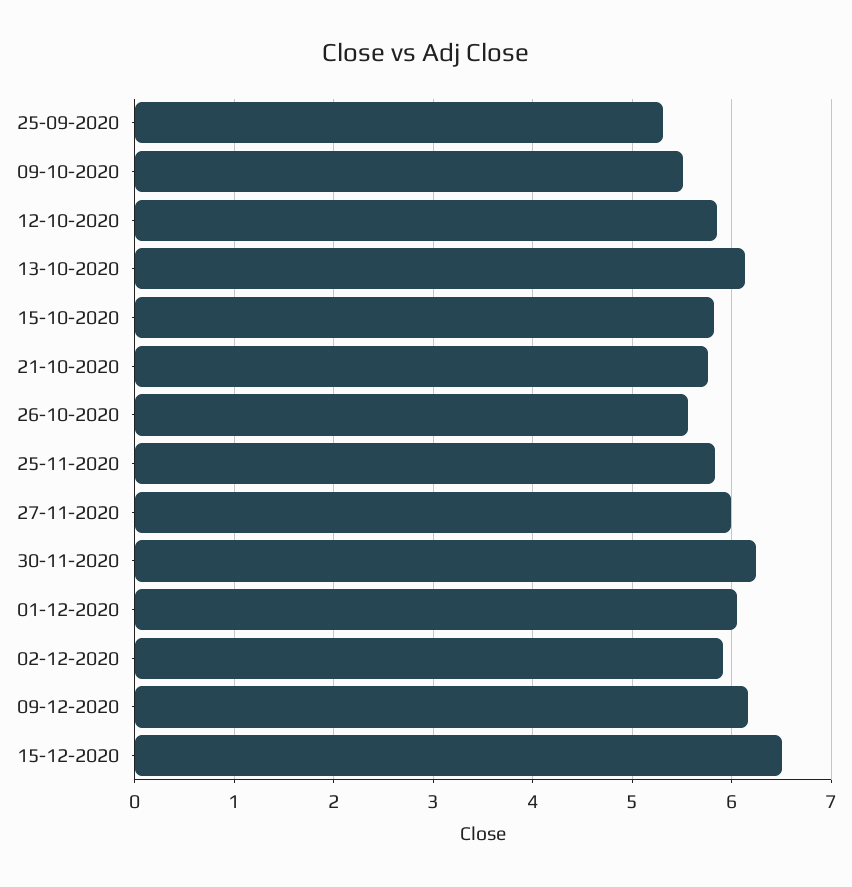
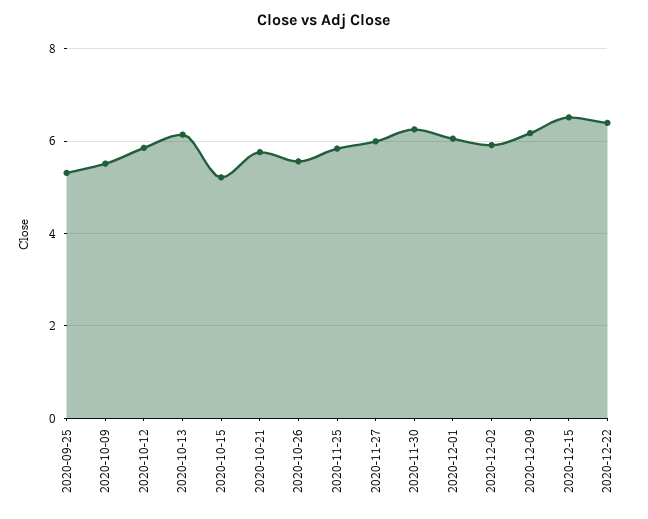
15-10-2020: 5.8 -> 5.2
2020-12-22: none -> 6.4

